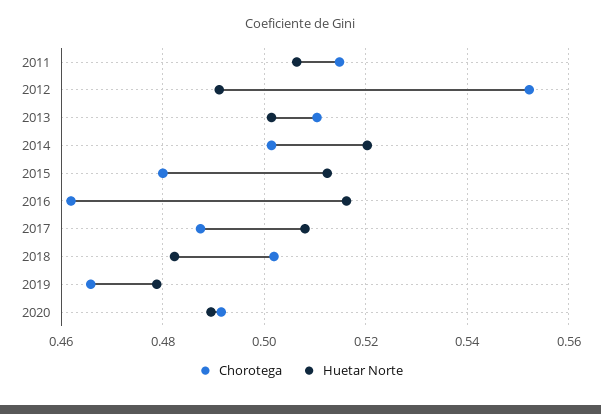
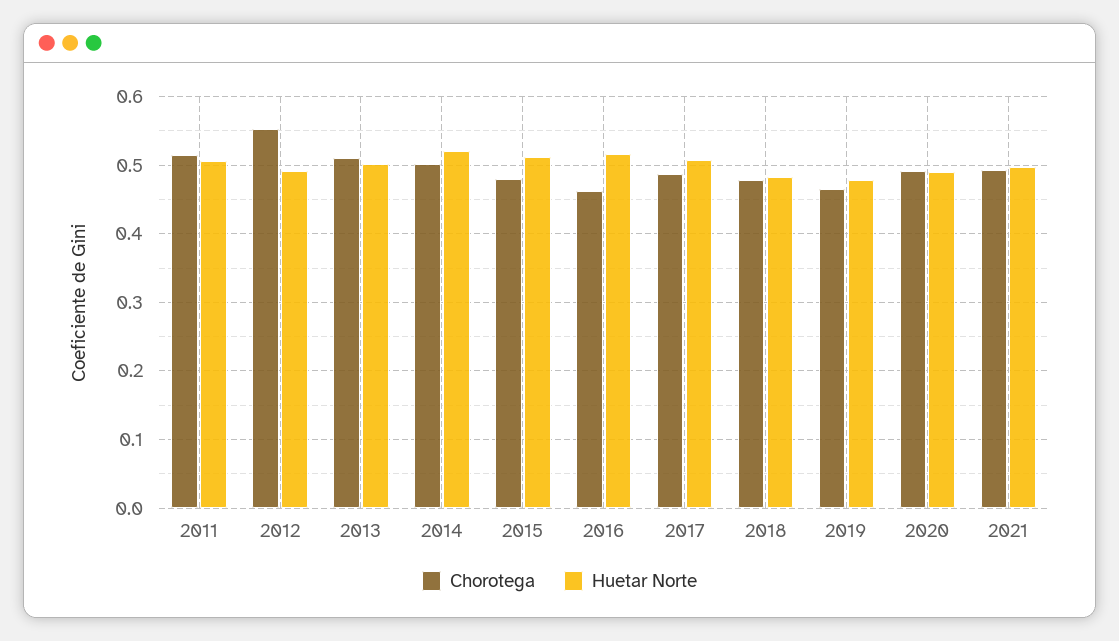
Chorotega, 2018: 0.502 -> 0.48
Chorotega, 2021: none -> 0.49
Huetar Norte, 2021: none -> 0.5

